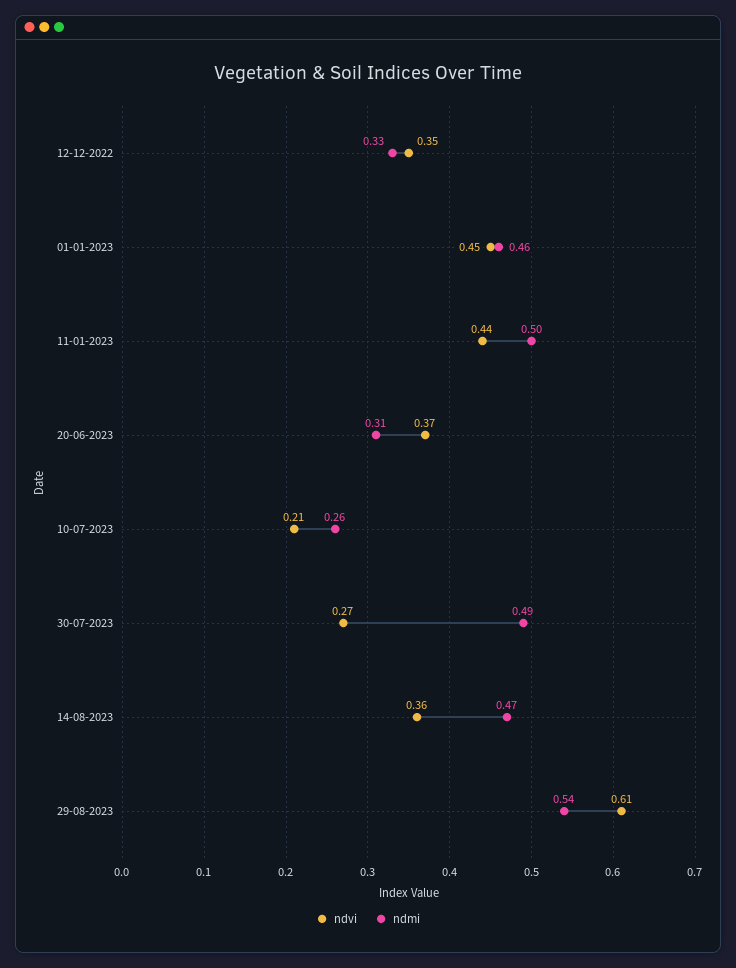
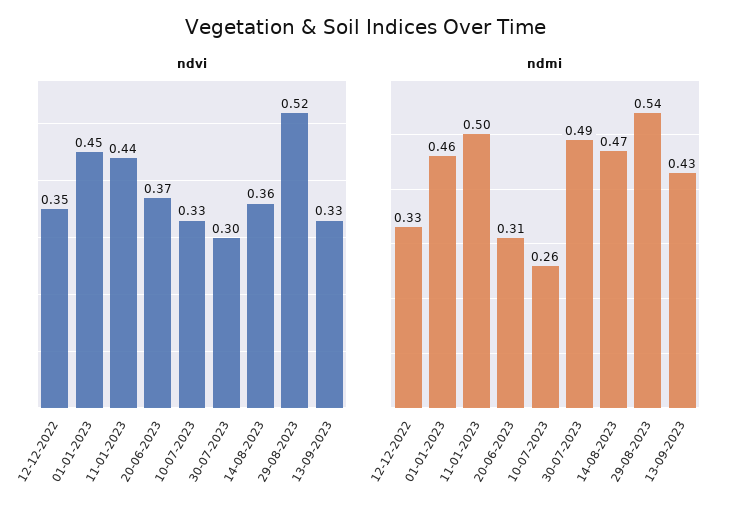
ndvi, 10-07-2023: 0.21 -> 0.33
ndvi, 30-07-2023: 0.27 -> 0.3
ndvi, 29-08-2023: 0.61 -> 0.52
ndvi, 13-09-2023: none -> 0.33
ndmi, 13-09-2023: none -> 0.43

